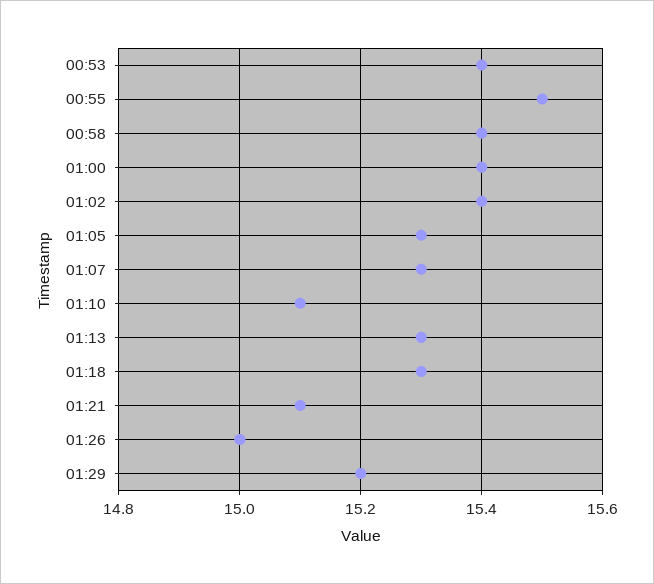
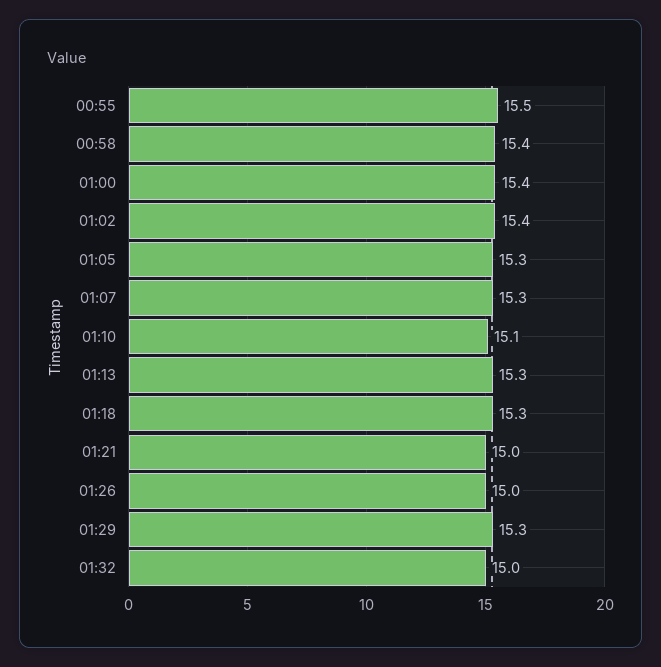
00:53: 15.4 -> none
01:21: 15.1 -> 15
01:29: 15.2 -> 15.3
01:32: none -> 15

